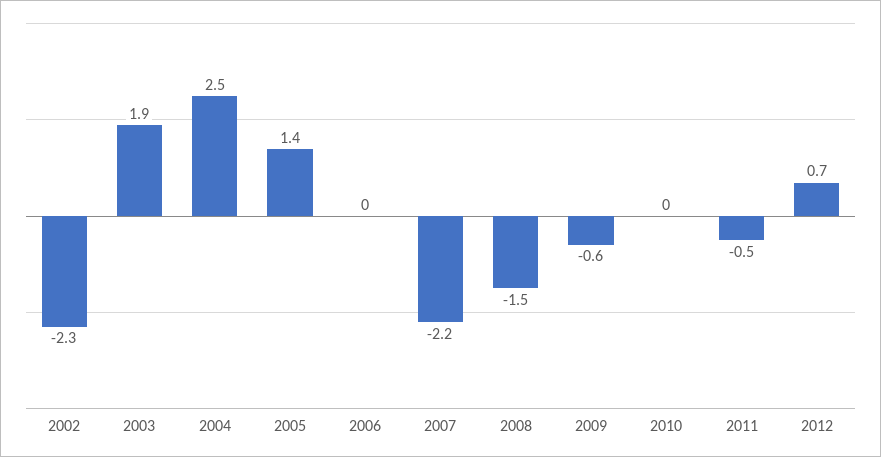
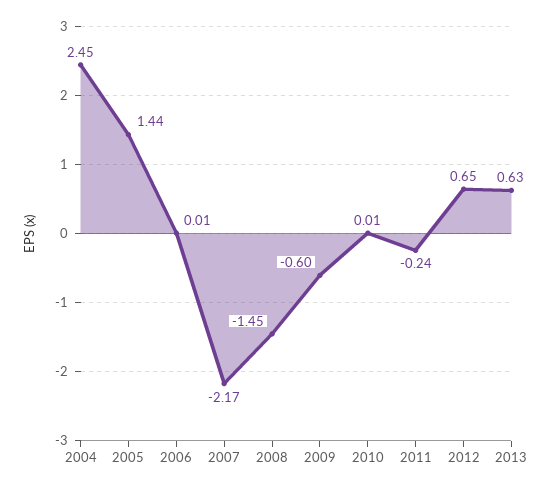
2002: -2.3 -> none
2003: 1.9 -> none
2011: -0.5 -> -0.24
2013: none -> 0.63

